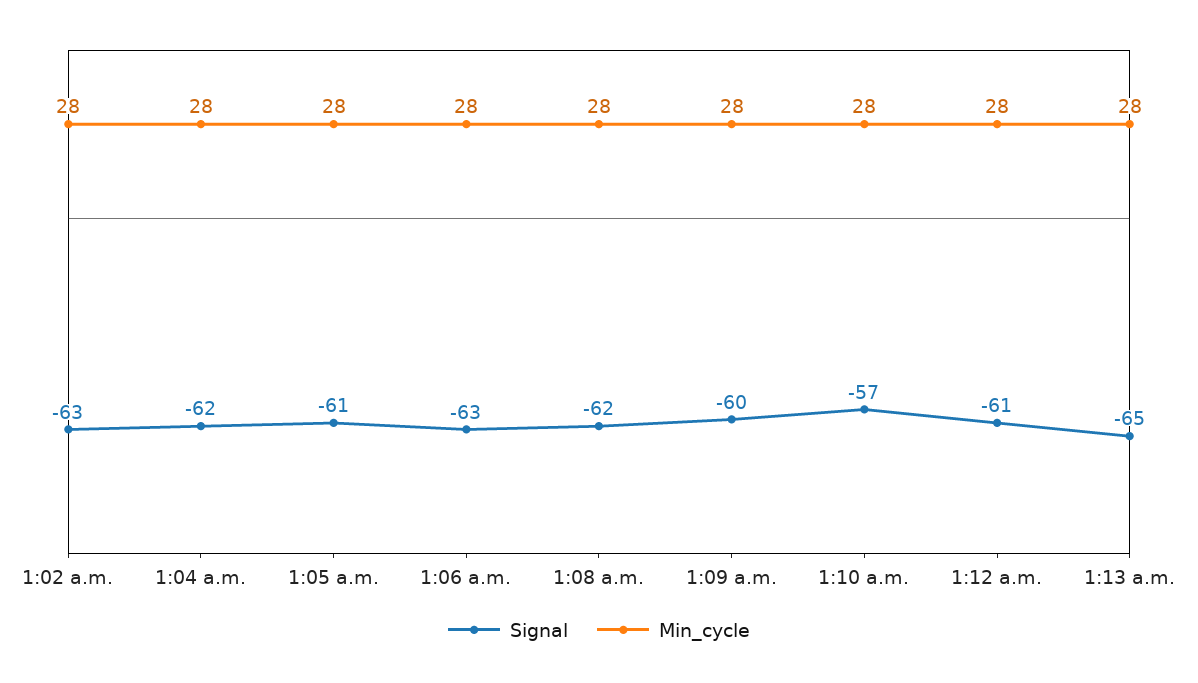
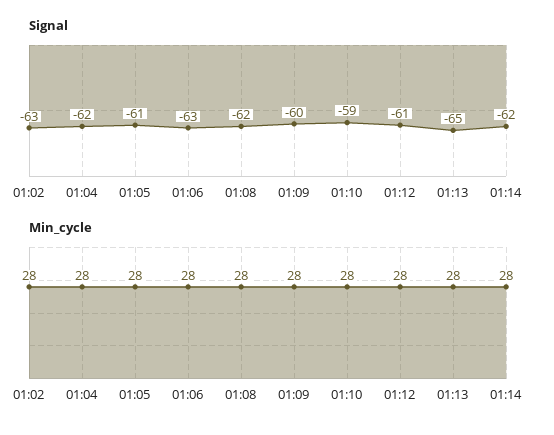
Signal, 1:10 a.m.: -57 -> -59
Signal, 01:14: none -> -62
Min_cycle, 01:14: none -> 28

